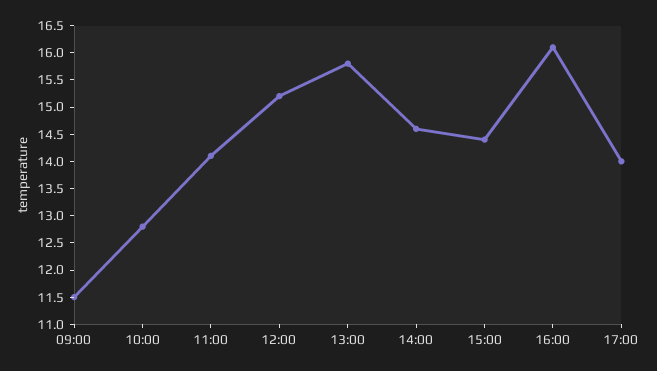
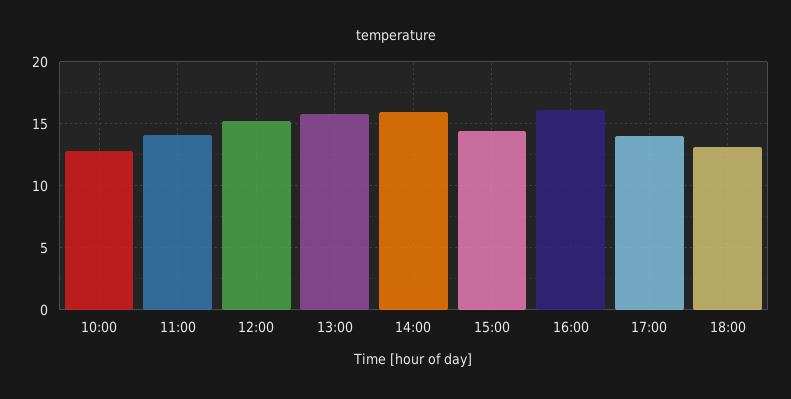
09:00: 11.5 -> none
14:00: 14.5 -> 16
18:00: none -> 13

